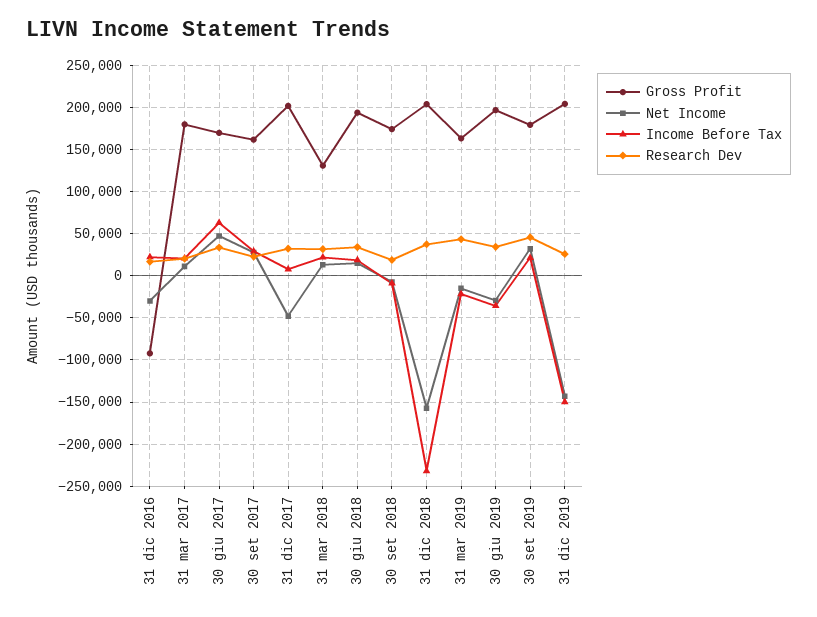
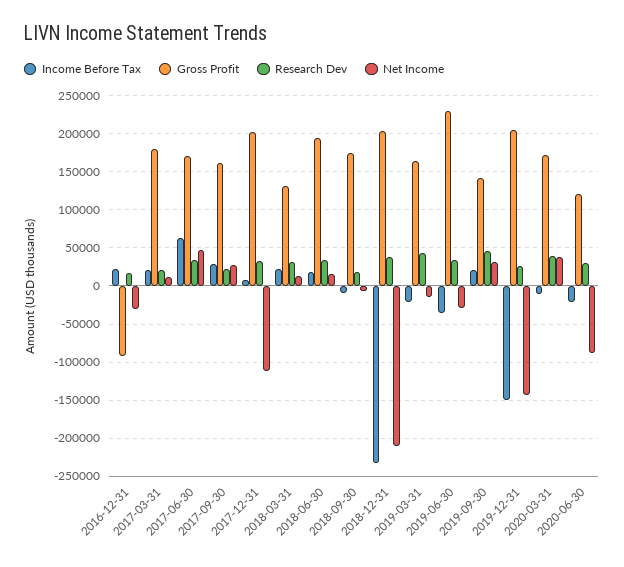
Net Income, 31 dic 2017: -50000 -> -110000
Net Income, 31 dic 2018: -160000 -> -210000
Gross Profit, 30 giu 2019: 200000 -> 230000
Gross Profit, 30 set 2019: 180000 -> 140000
Income Before Tax, 2020-03-31: none -> -10000
Gross Profit, 2020-03-31: none -> 170000
Research Dev, 2020-03-31: none -> 40000
Net Income, 2020-03-31: none -> 40000
Income Before Tax, 2020-06-30: none -> -20000
Gross Profit, 2020-06-30: none -> 120000
Research Dev, 2020-06-30: none -> 30000
Net Income, 2020-06-30: none -> -90000

